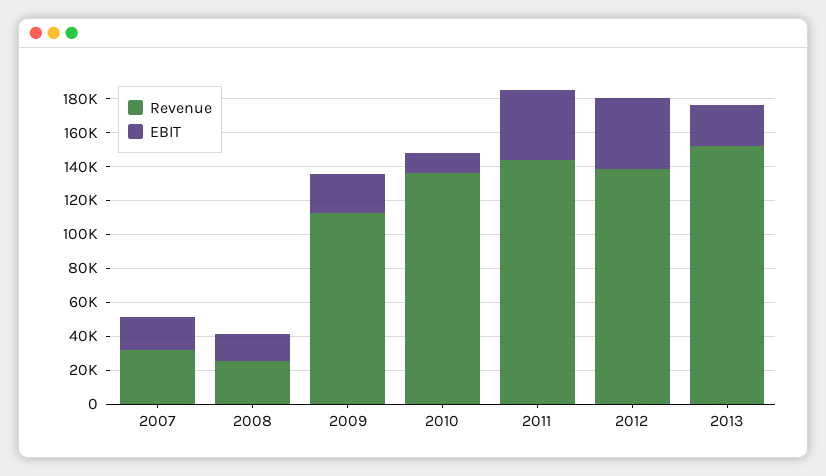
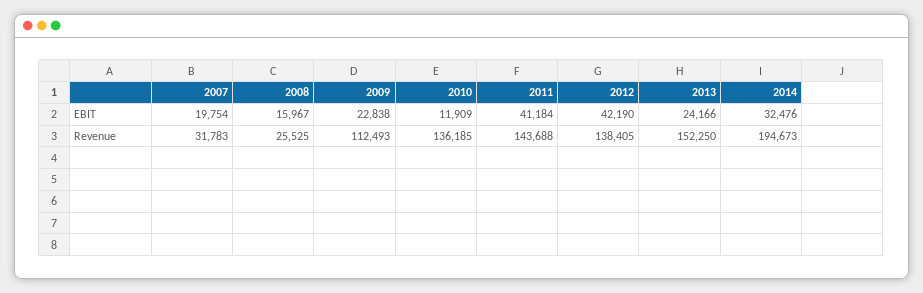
EBIT, 2014: none -> 32476
Revenue, 2014: none -> 194673

